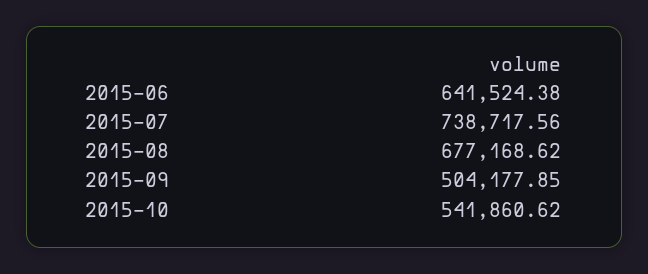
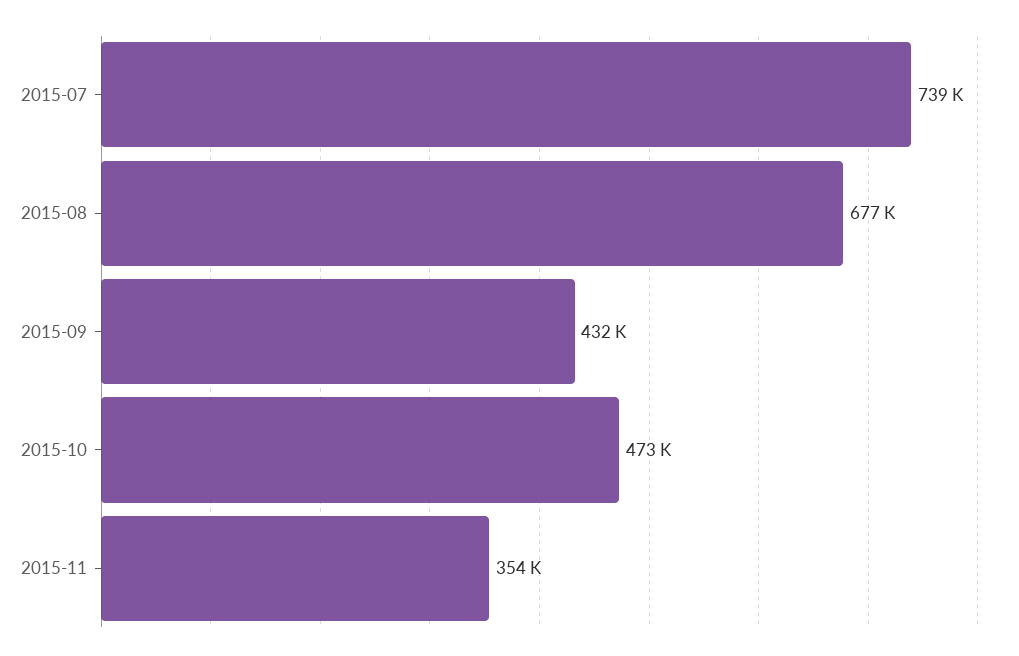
2015-06: 641524.38 -> none
2015-09: 504177.85 -> 432000
2015-10: 541860.62 -> 473000
2015-11: none -> 354000

